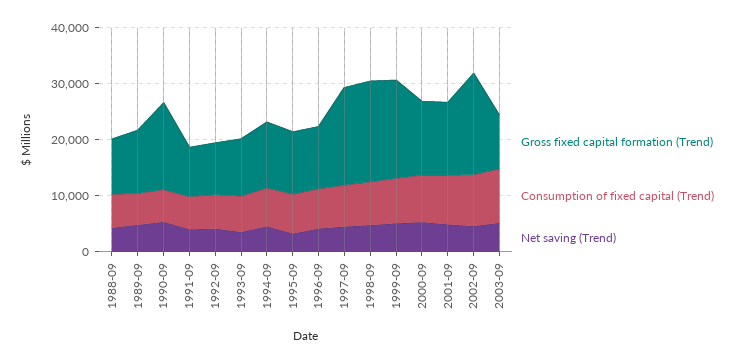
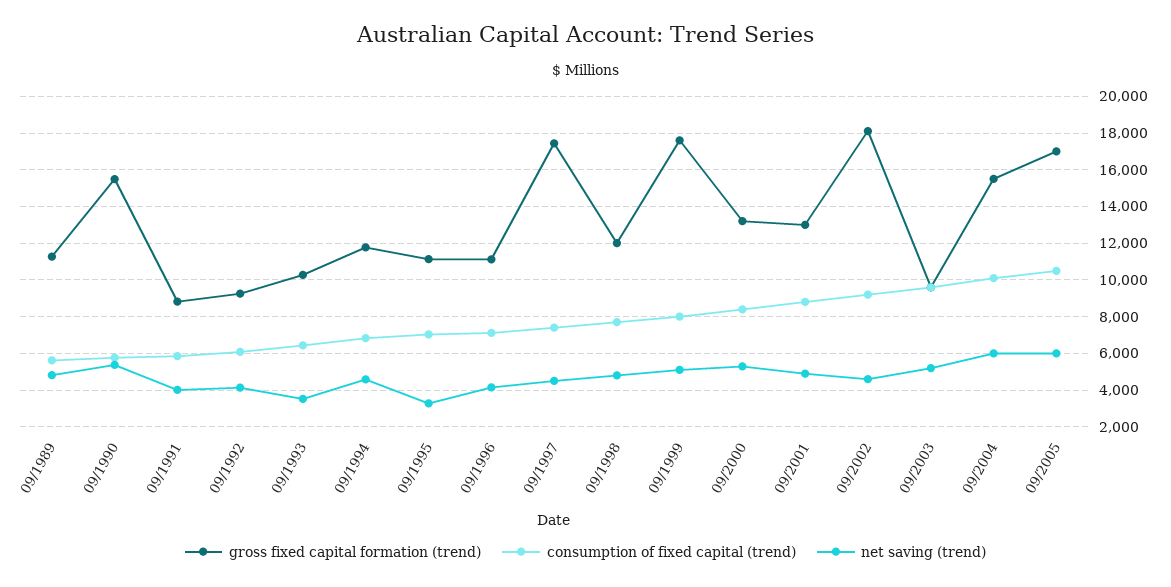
Gross fixed capital formation (Trend), 1988-09: 10000 -> none
Consumption of fixed capital (Trend), 1988-09: 6000 -> none
Net saving (Trend), 1988-09: 4000 -> none
Gross fixed capital formation (Trend), 1998-09: 18000 -> 12000
Gross fixed capital formation (Trend), 09/2004: none -> 15500
Consumption of fixed capital (Trend), 09/2004: none -> 10000
Net saving (Trend), 09/2004: none -> 6000
Gross fixed capital formation (Trend), 09/2005: none -> 17000
Consumption of fixed capital (Trend), 09/2005: none -> 10500
Net saving (Trend), 09/2005: none -> 6000

